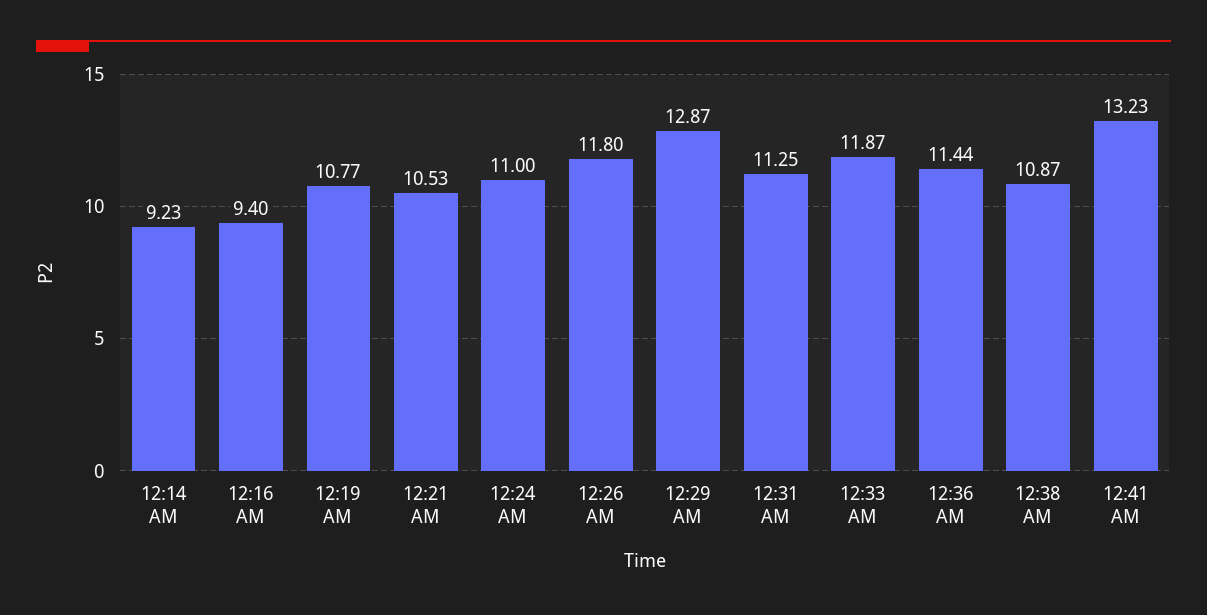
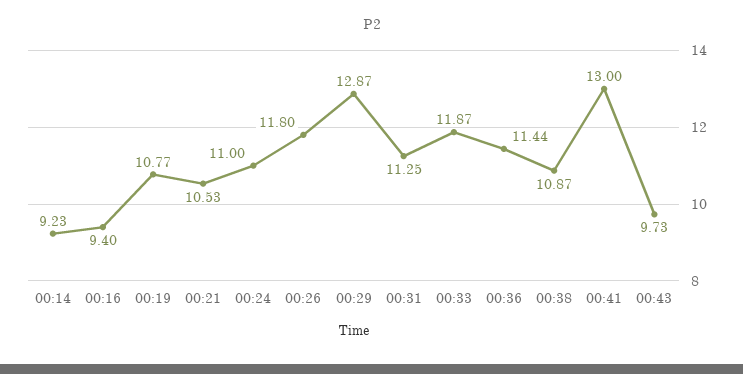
12:41 AM: 13.23 -> 13
00:43: none -> 9.73

